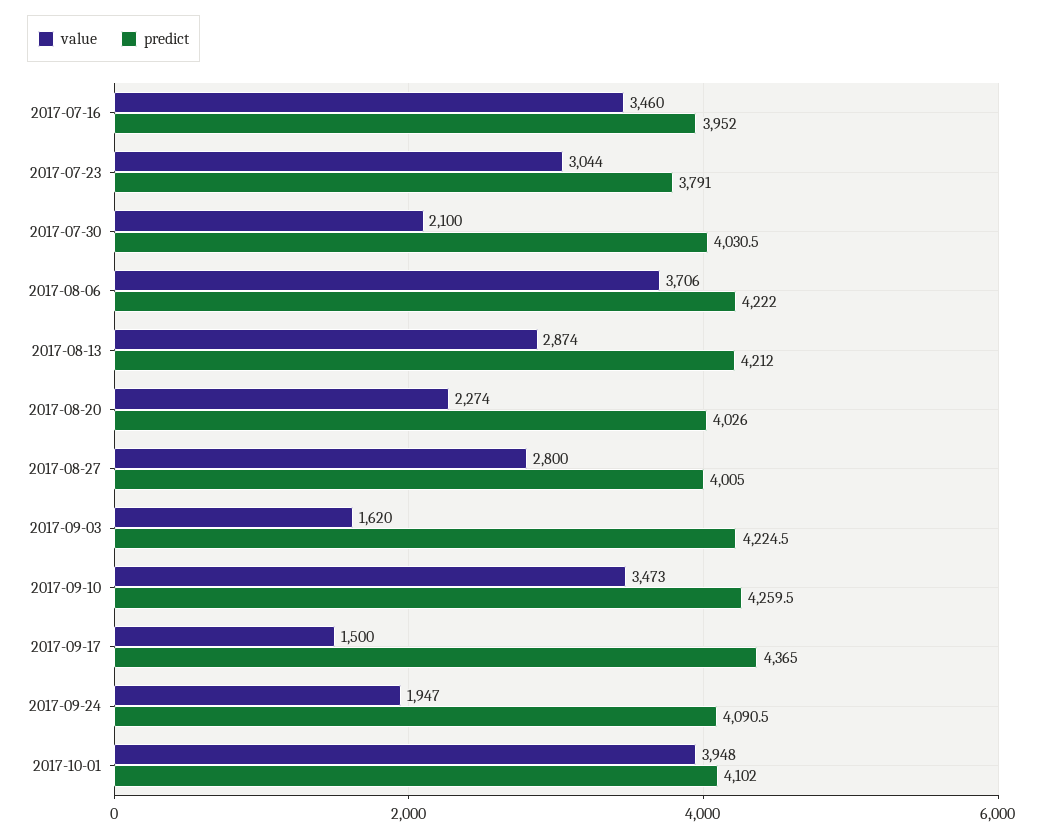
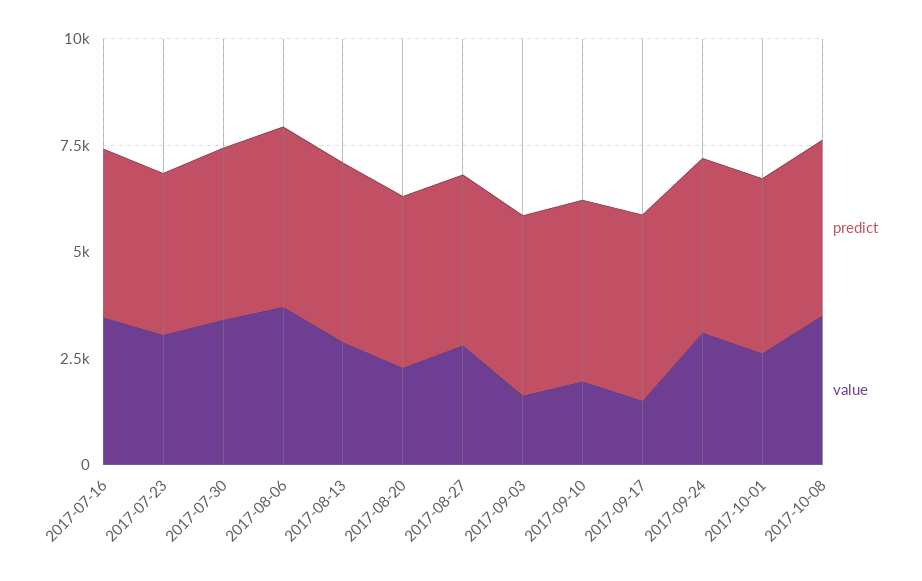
value, 2017-07-30: 2100 -> 3500
value, 2017-09-10: 3473 -> 2000
value, 2017-09-24: 1947 -> 3000
value, 2017-10-01: 3948 -> 2500
predict, 2017-10-08: none -> 4000
value, 2017-10-08: none -> 3500

